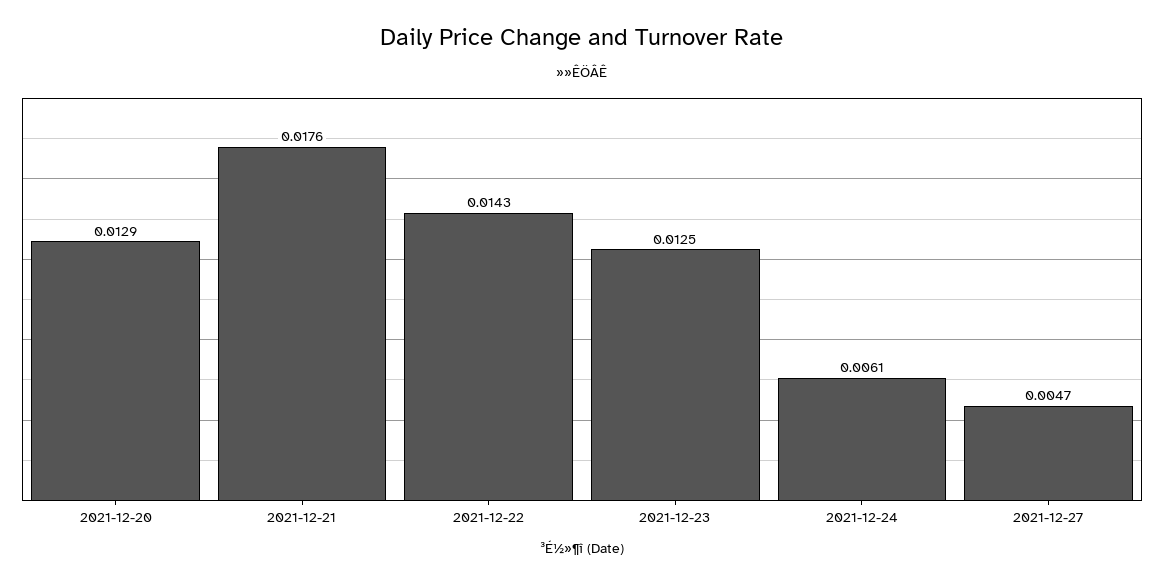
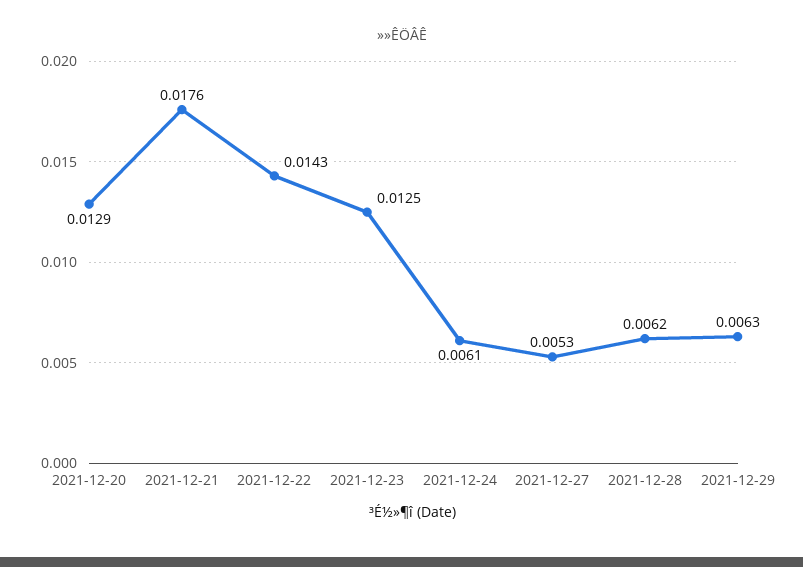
2021-12-27: 0.0047 -> 0.0053
2021-12-28: none -> 0.0062
2021-12-29: none -> 0.0063

